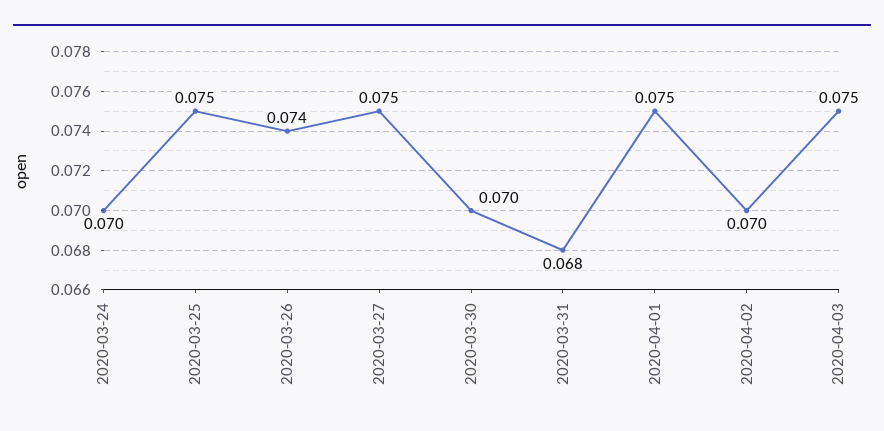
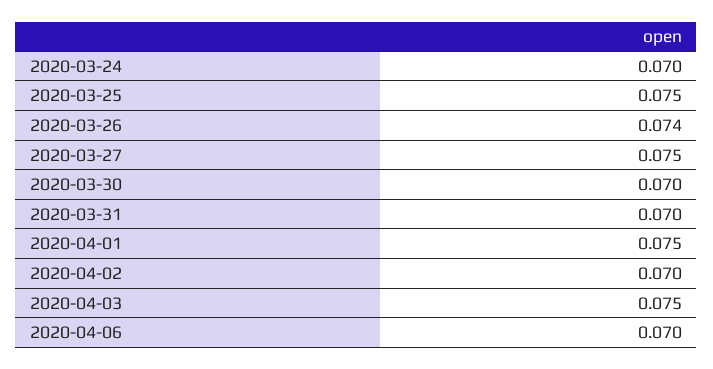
2020-03-31: 0.068 -> 0.07
2020-04-06: none -> 0.07

